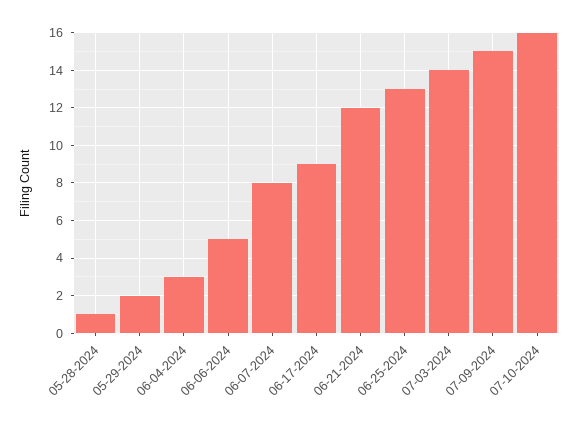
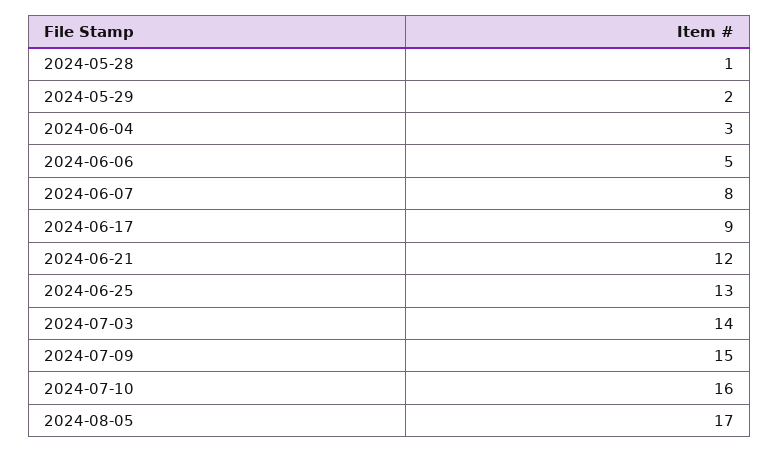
2024-08-05: none -> 17

